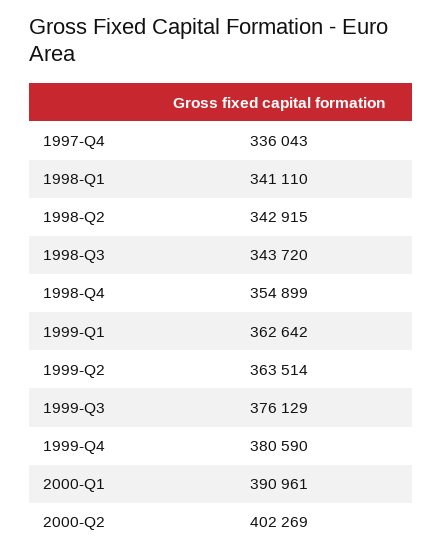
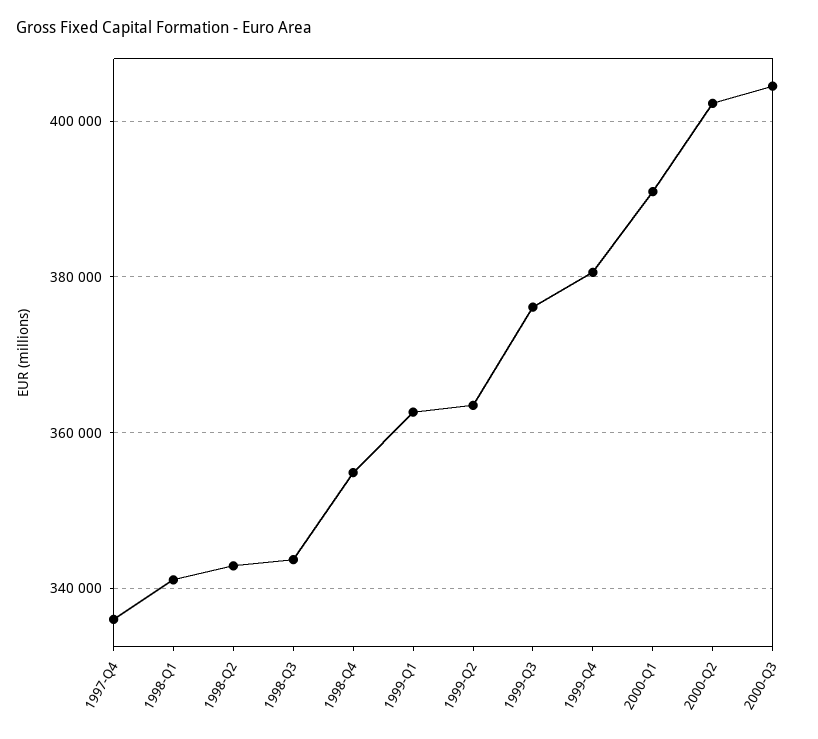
2000-Q3: none -> 404000

